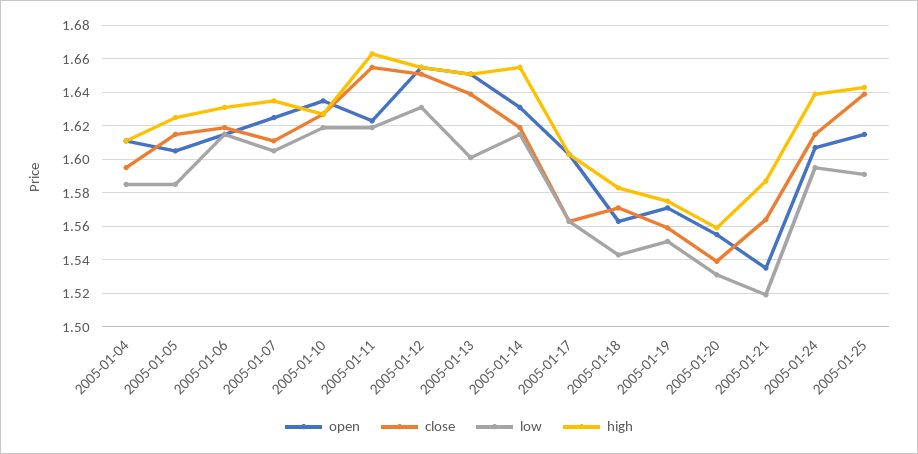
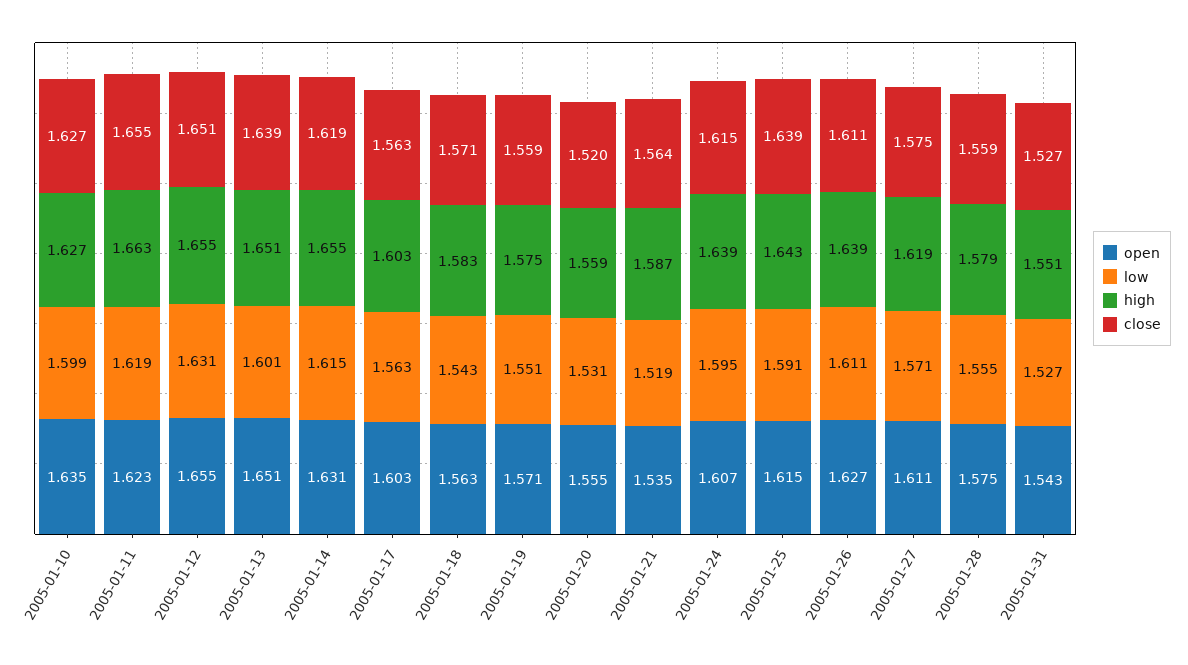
open, 2005-01-04: 1.61 -> none
close, 2005-01-04: 1.595 -> none
low, 2005-01-04: 1.585 -> none
high, 2005-01-04: 1.61 -> none
open, 2005-01-05: 1.605 -> none
close, 2005-01-05: 1.615 -> none
low, 2005-01-05: 1.585 -> none
high, 2005-01-05: 1.625 -> none
open, 2005-01-06: 1.615 -> none
close, 2005-01-06: 1.62 -> none
low, 2005-01-06: 1.615 -> none
high, 2005-01-06: 1.63 -> none
open, 2005-01-07: 1.625 -> none
close, 2005-01-07: 1.61 -> none
low, 2005-01-07: 1.605 -> none
high, 2005-01-07: 1.635 -> none
low, 2005-01-10: 1.62 -> 1.599
close, 2005-01-20: 1.54 -> 1.52
open, 2005-01-26: none -> 1.627
low, 2005-01-26: none -> 1.611
high, 2005-01-26: none -> 1.639
close, 2005-01-26: none -> 1.611
open, 2005-01-27: none -> 1.611
low, 2005-01-27: none -> 1.571
high, 2005-01-27: none -> 1.619
close, 2005-01-27: none -> 1.575
open, 2005-01-28: none -> 1.575
low, 2005-01-28: none -> 1.555
high, 2005-01-28: none -> 1.579
close, 2005-01-28: none -> 1.559
open, 2005-01-31: none -> 1.543
low, 2005-01-31: none -> 1.527
high, 2005-01-31: none -> 1.551
close, 2005-01-31: none -> 1.527

